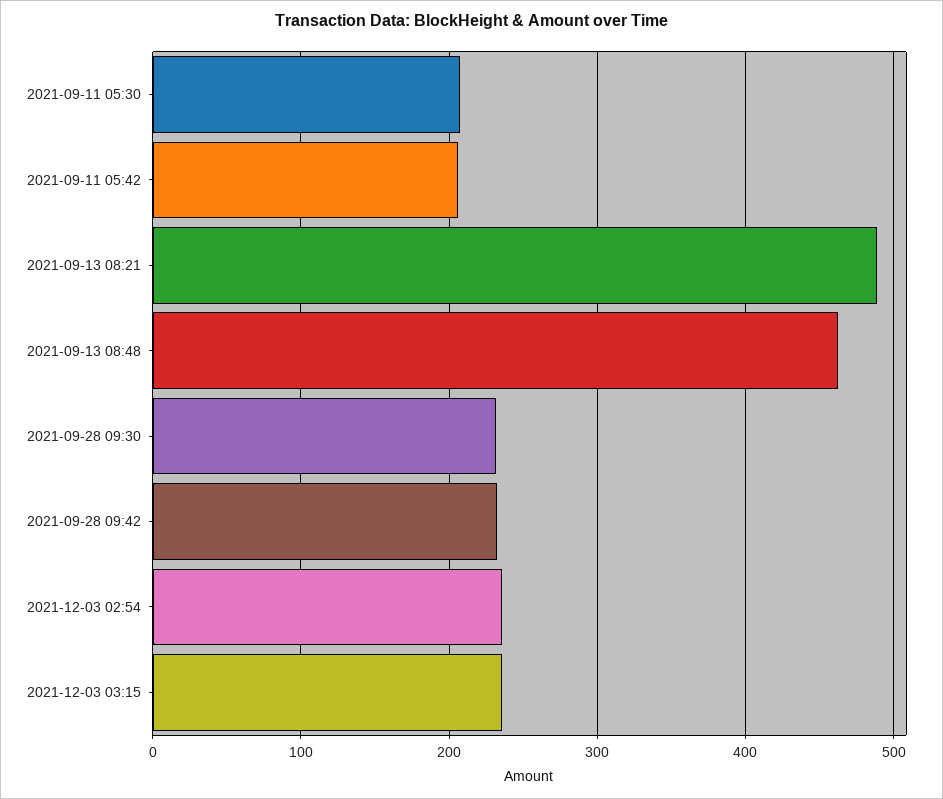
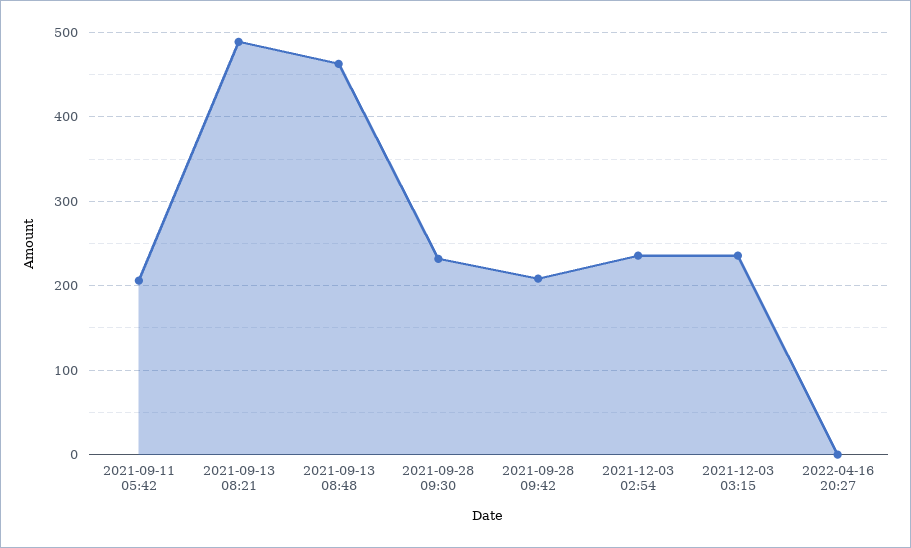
2021-09-11 05:30: 210 -> none
2021-09-28 09:42: 230 -> 210
2022-04-16 20:27: none -> 0

